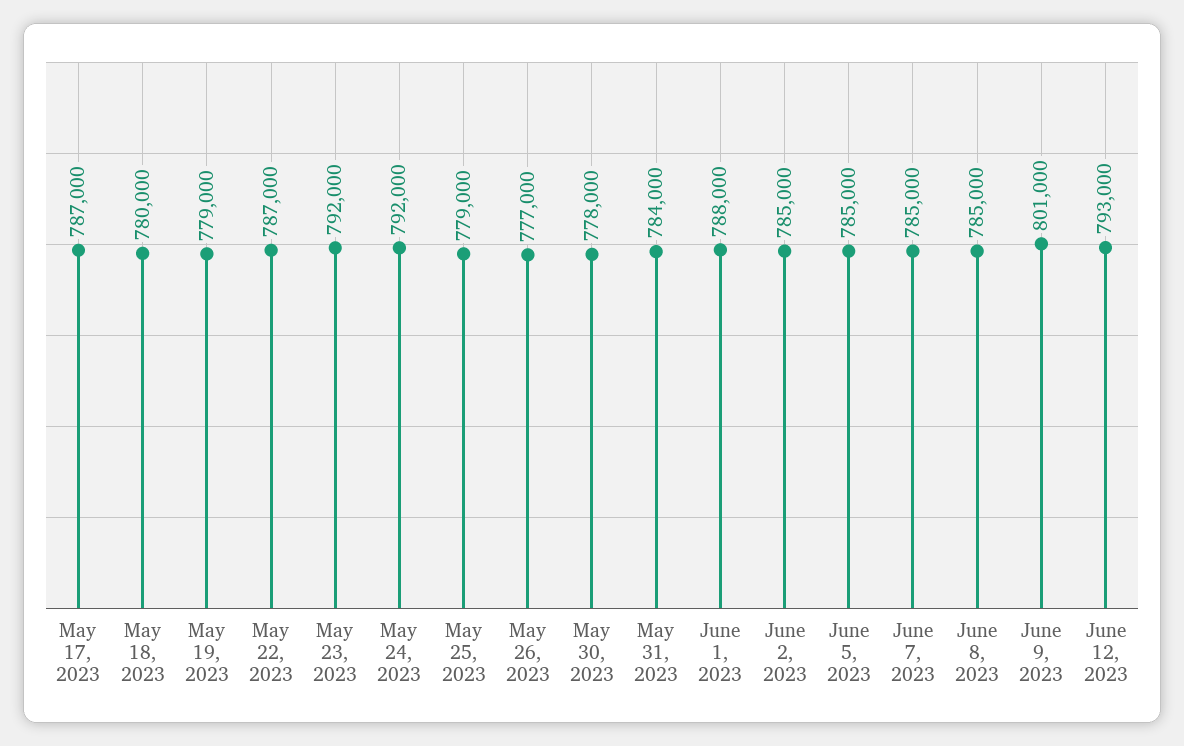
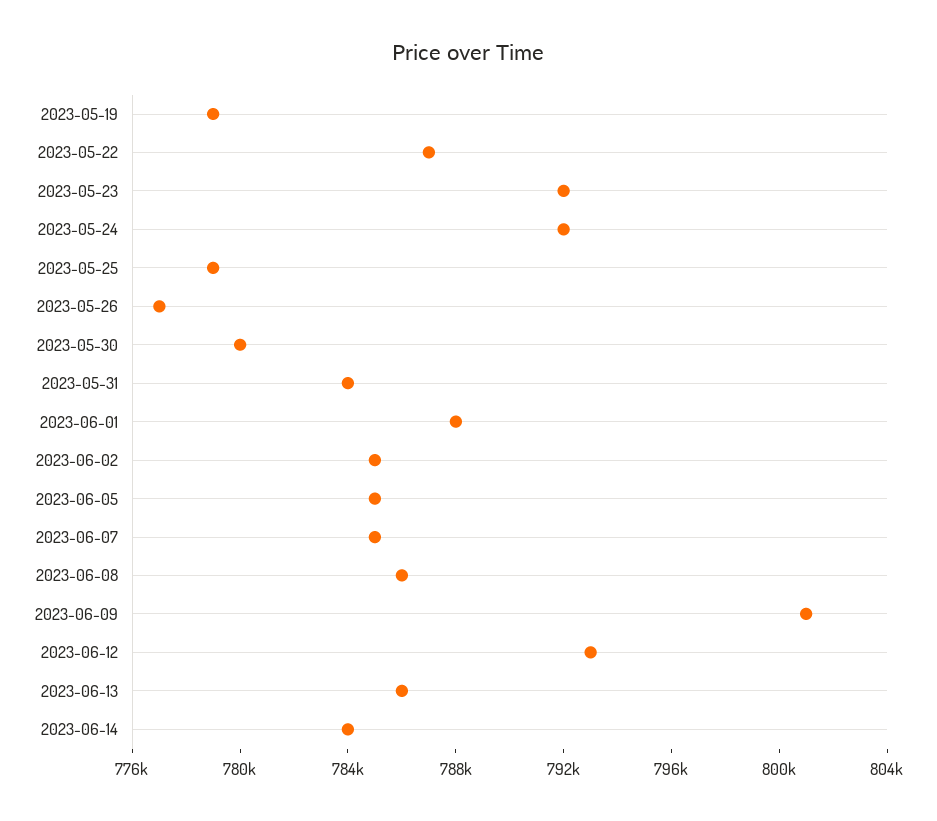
May 17, 2023: 787000 -> none
May 18, 2023: 780000 -> none
May 30, 2023: 778000 -> 780000
June 8, 2023: 785000 -> 786000
2023-06-13: none -> 786000
2023-06-14: none -> 784000

